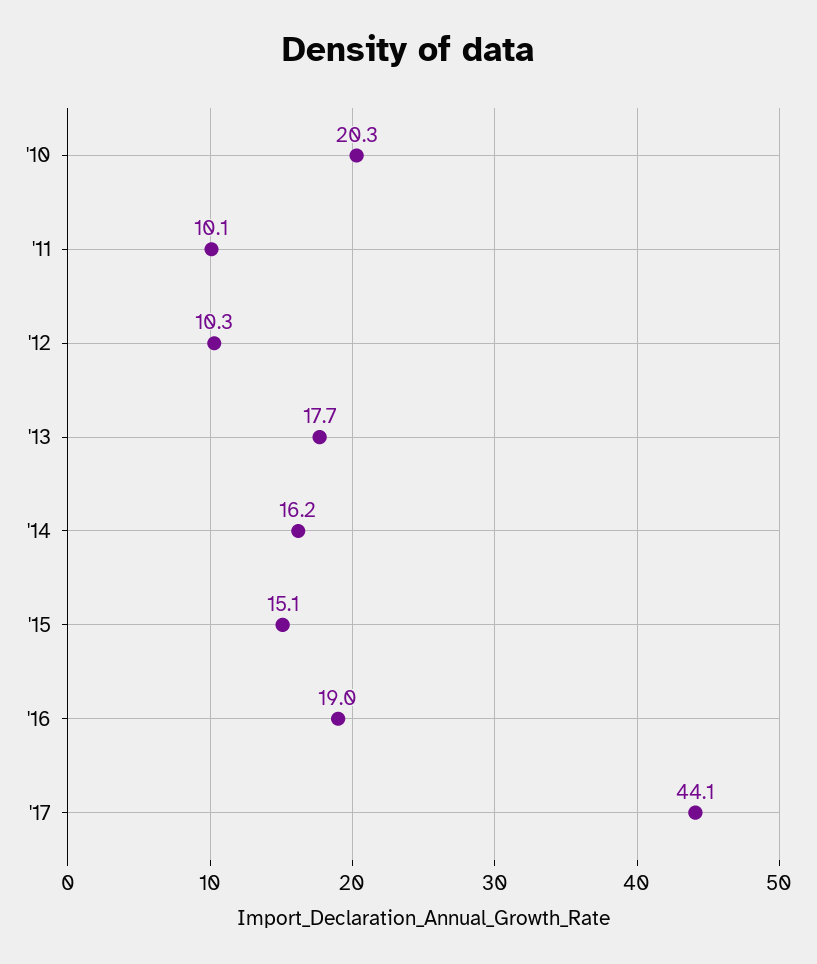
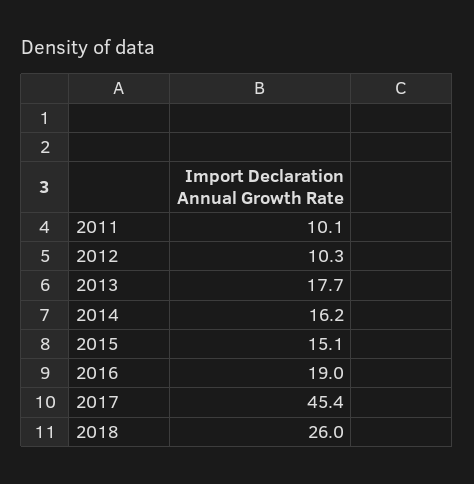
'10: 20.3 -> none
'17: 44.1 -> 45.4
2018: none -> 26

